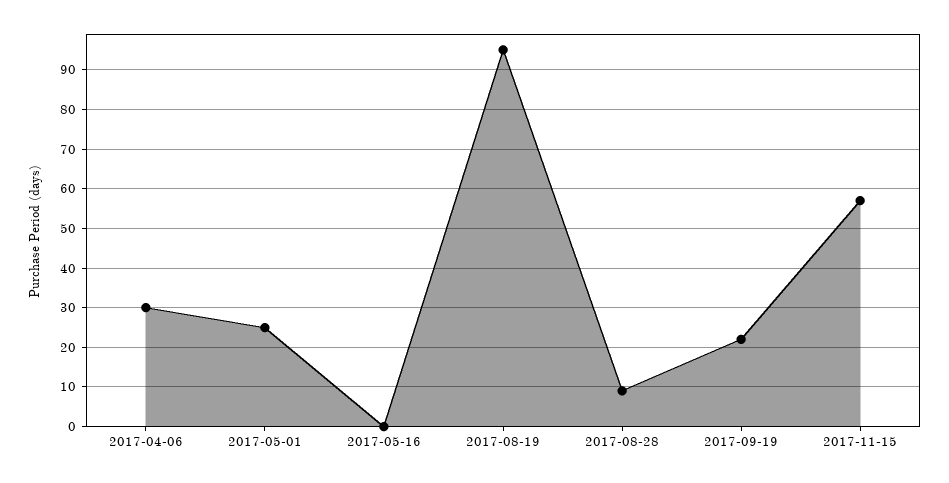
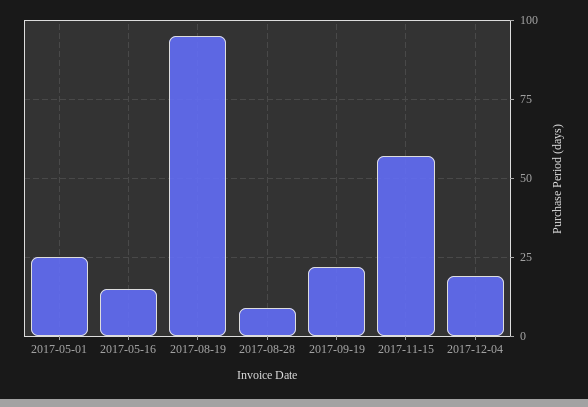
2017-04-06: 30 -> none
2017-05-16: 0 -> 15
2017-12-04: none -> 20

